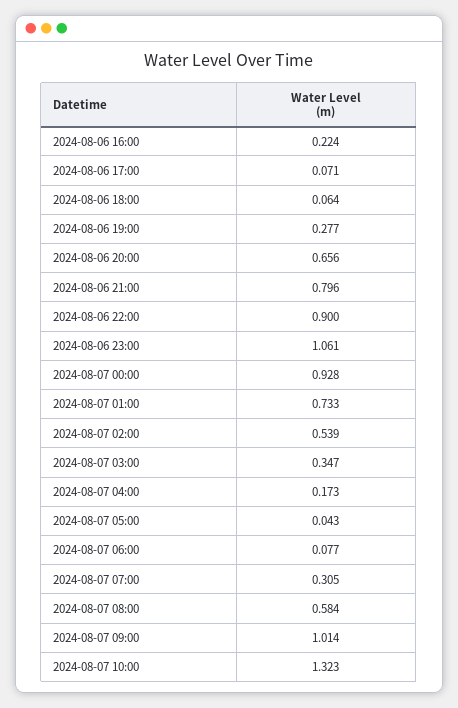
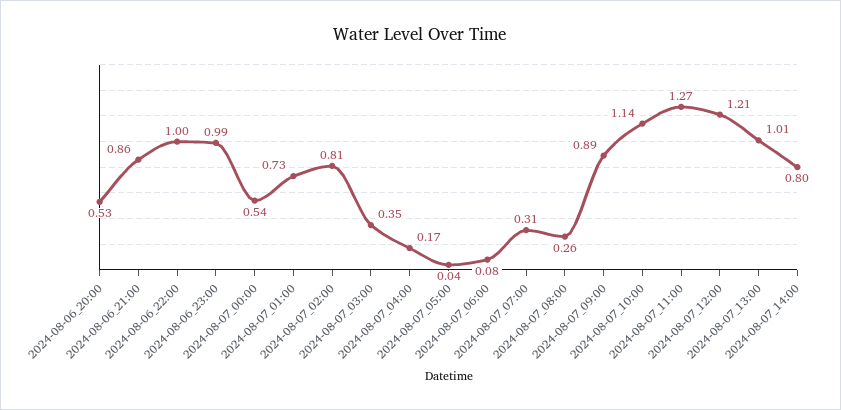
2024-08-06 16:00: 0.224 -> none
2024-08-06 17:00: 0.071 -> none
2024-08-06 18:00: 0.064 -> none
2024-08-06 19:00: 0.277 -> none
2024-08-06 20:00: 0.656 -> 0.53
2024-08-06 21:00: 0.796 -> 0.86
2024-08-06 22:00: 0.9 -> 1
2024-08-06 23:00: 1.061 -> 0.99
2024-08-07 00:00: 0.928 -> 0.54
2024-08-07 02:00: 0.539 -> 0.81
2024-08-07 08:00: 0.584 -> 0.26
2024-08-07 09:00: 1.014 -> 0.89
2024-08-07 10:00: 1.323 -> 1.14
2024-08-07_11:00: none -> 1.27
2024-08-07_12:00: none -> 1.21
2024-08-07_13:00: none -> 1.01
2024-08-07_14:00: none -> 0.8

